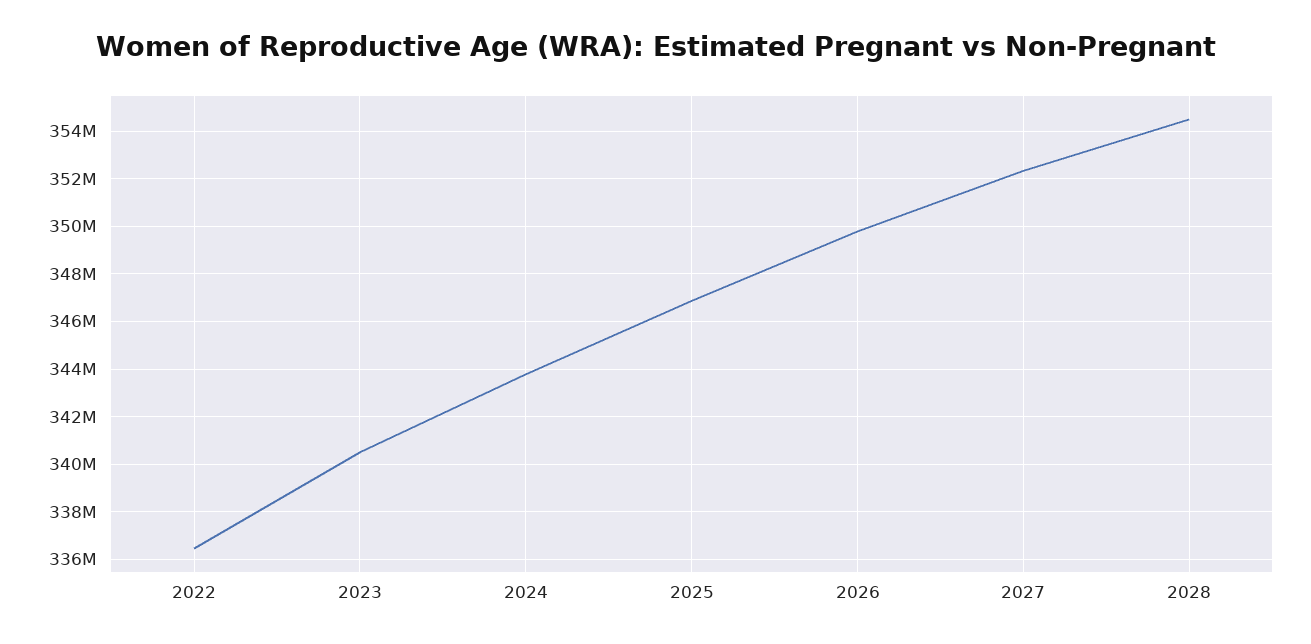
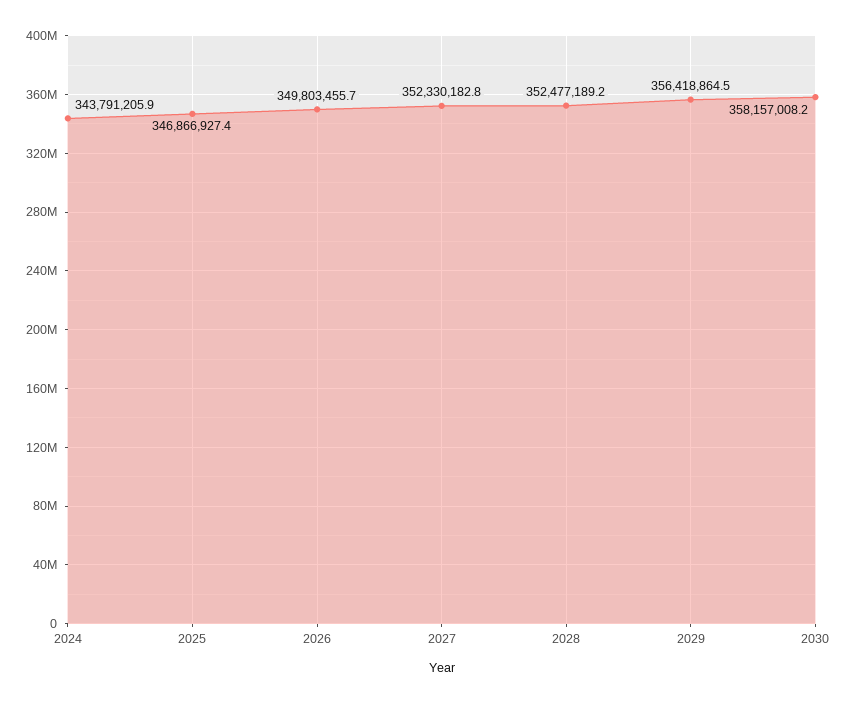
2022: 336500000 -> none
2023: 340500000 -> none
2028: 354500000 -> 352477189.2
2029: none -> 356418864.5
2030: none -> 358157008.2

